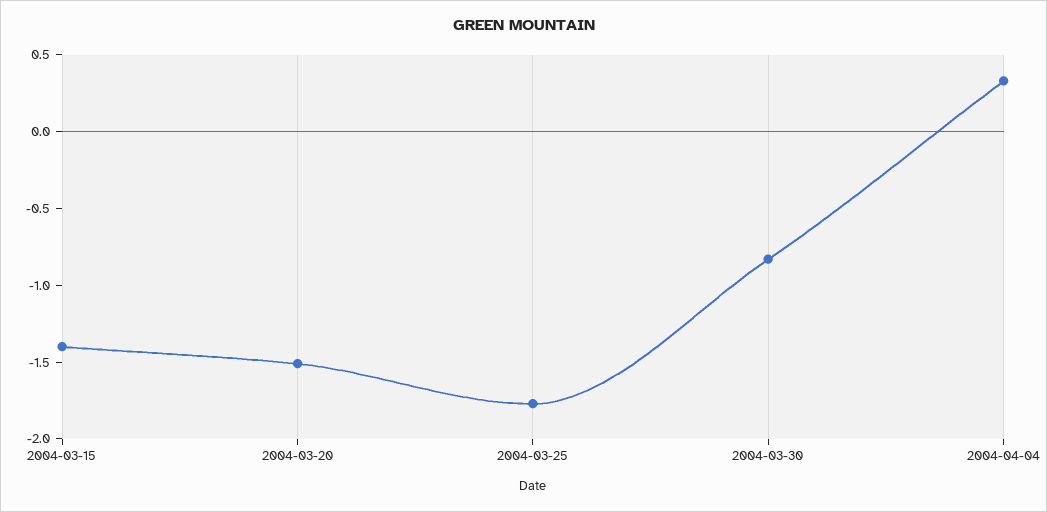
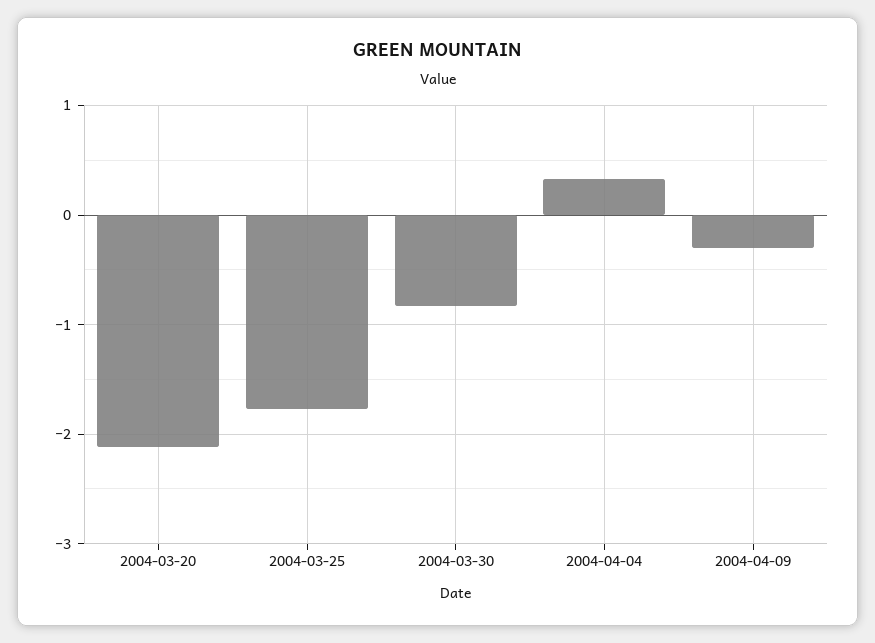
2004-03-15: -1.4 -> none
2004-03-20: -1.5 -> -2.1
2004-04-09: none -> -0.3

